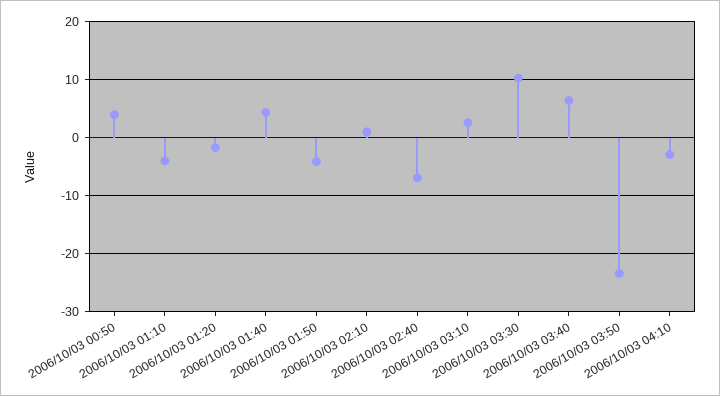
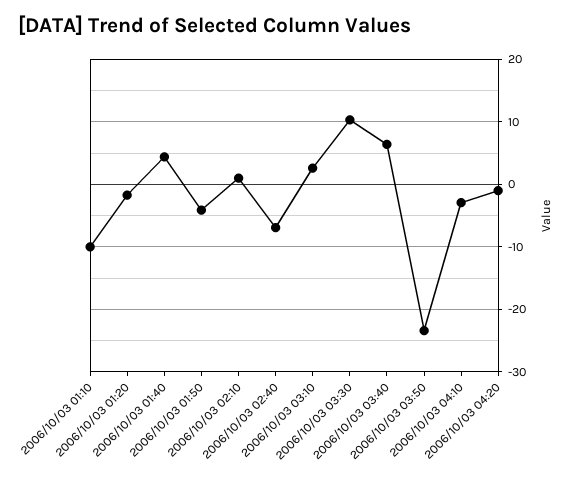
2006/10/03 00:50: 4 -> none
2006/10/03 01:10: -4 -> -10
2006/10/03 04:20: none -> -1

